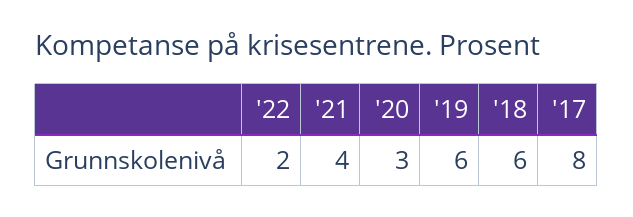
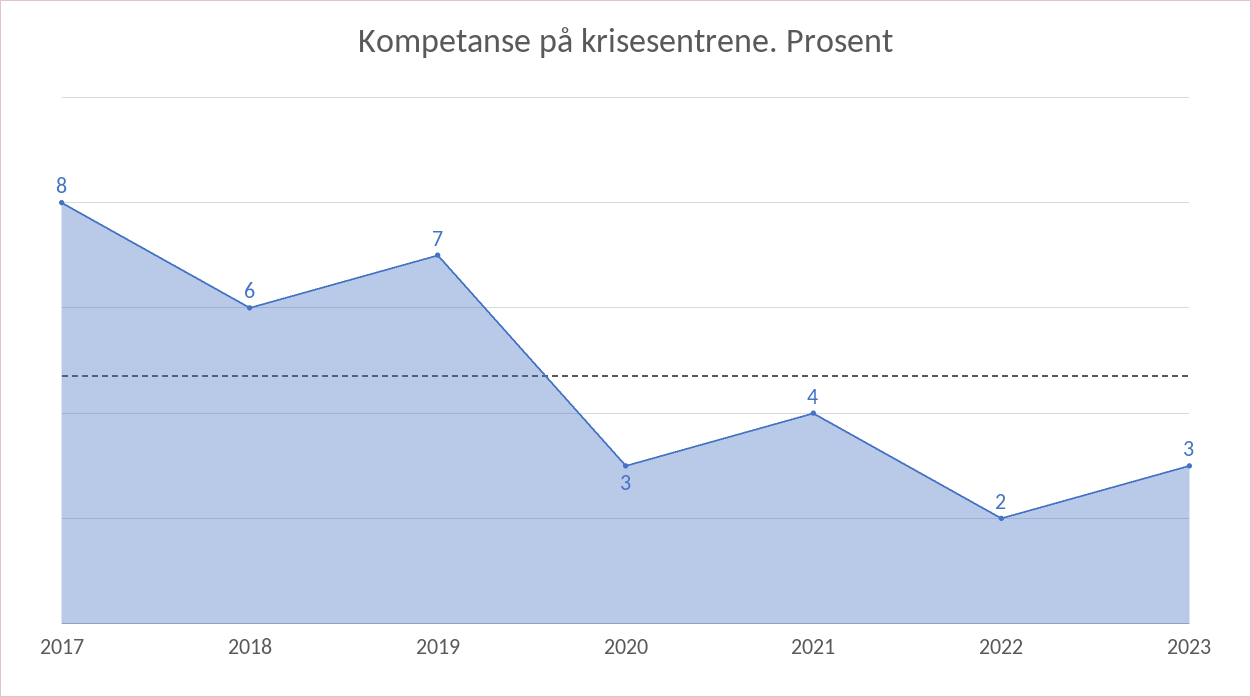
'19: 6 -> 7
2023: none -> 3

